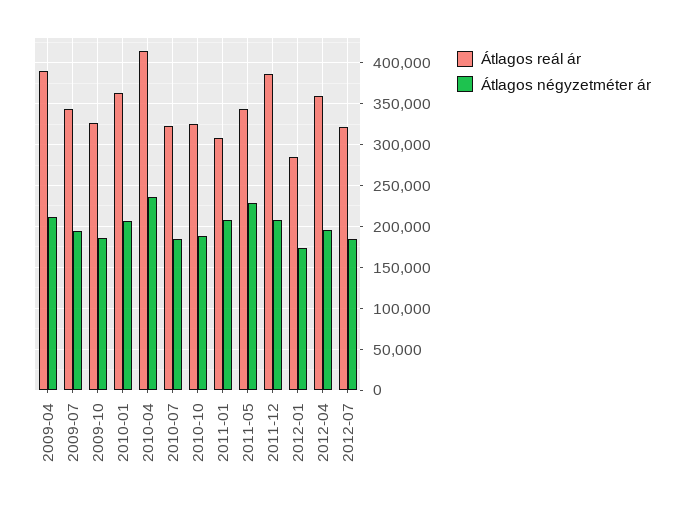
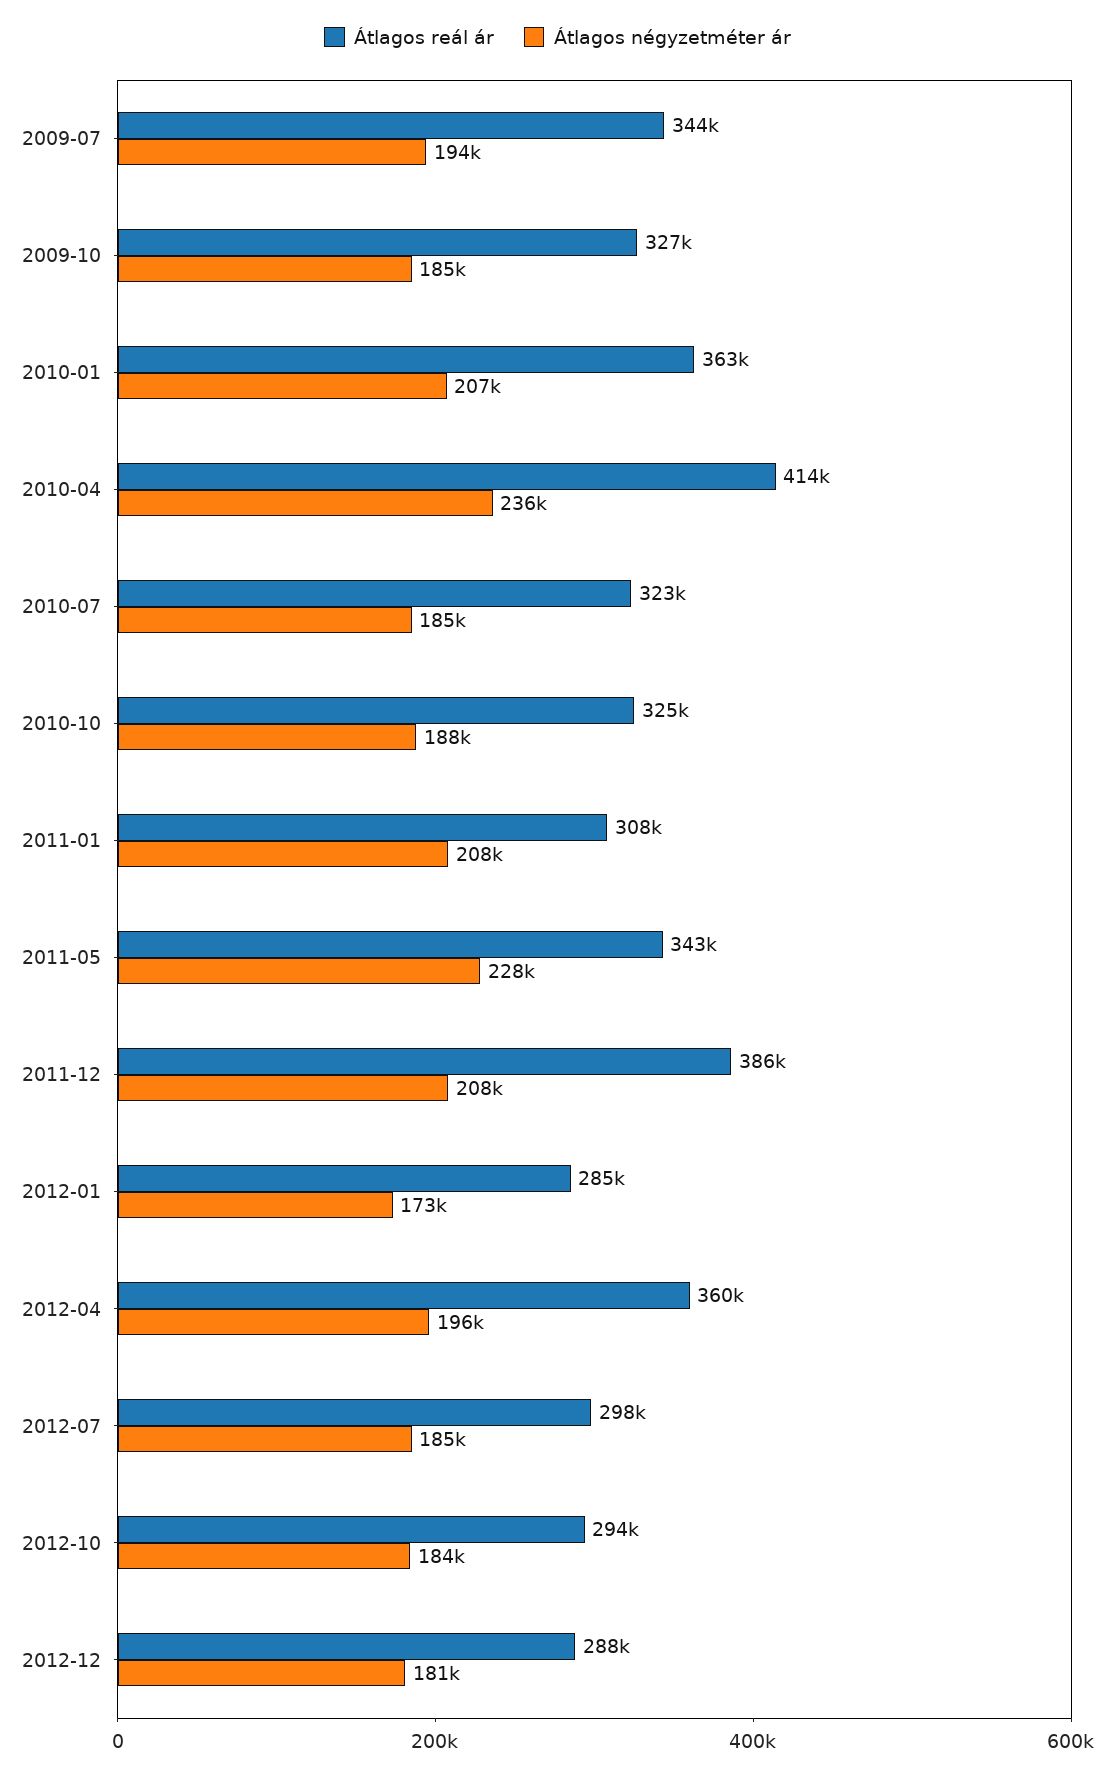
Átlagos reál ár, 2009-04: 390000 -> none
Átlagos négyzetméter ár, 2009-04: 210000 -> none
Átlagos reál ár, 2012-07: 320000 -> 298000
Átlagos reál ár, 2012-10: none -> 294000
Átlagos négyzetméter ár, 2012-10: none -> 184000
Átlagos reál ár, 2012-12: none -> 288000
Átlagos négyzetméter ár, 2012-12: none -> 181000

